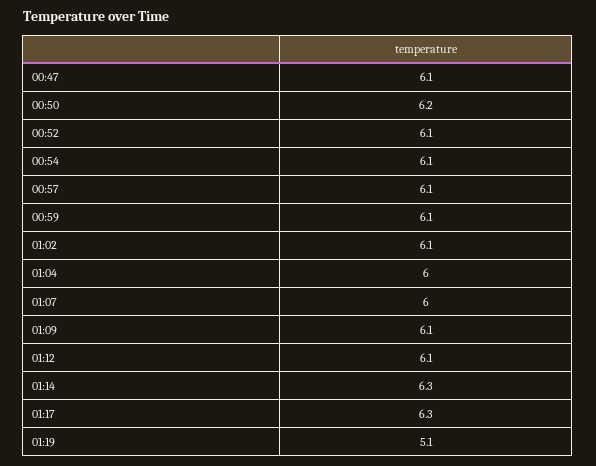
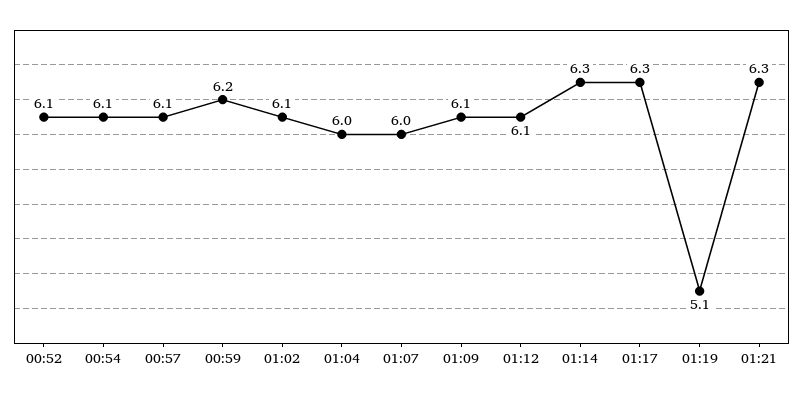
00:47: 6.1 -> none
00:50: 6.2 -> none
00:59: 6.1 -> 6.2
01:21: none -> 6.3

